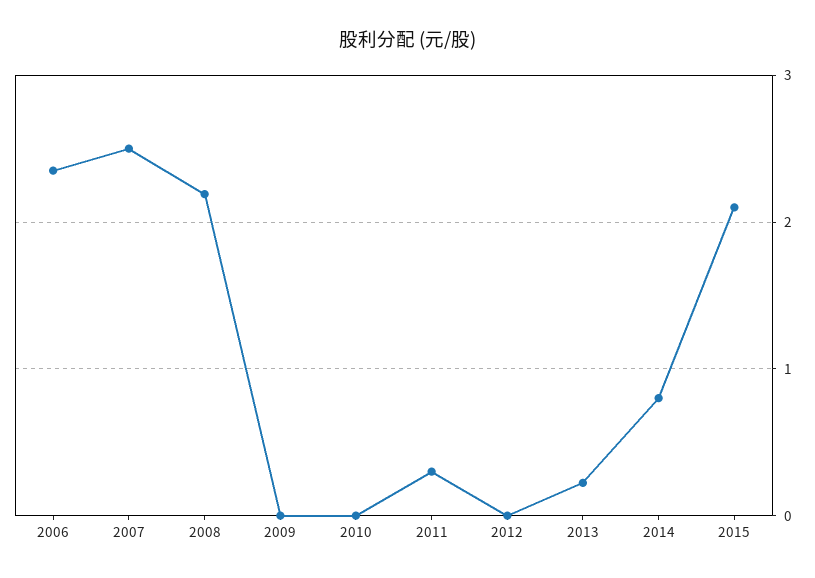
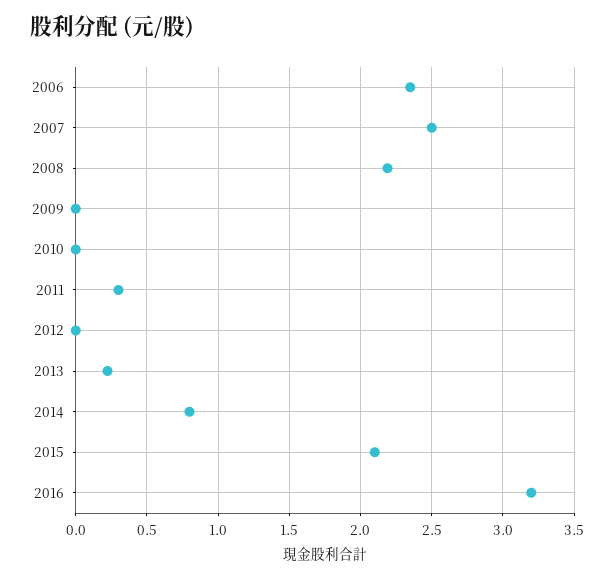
2016: none -> 3.2

